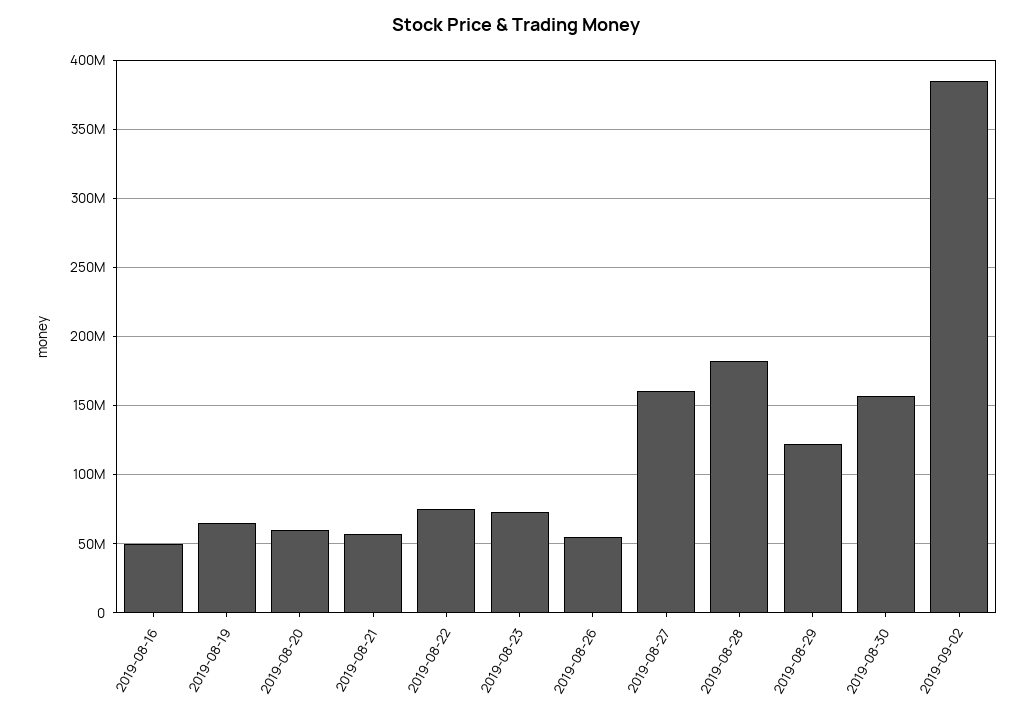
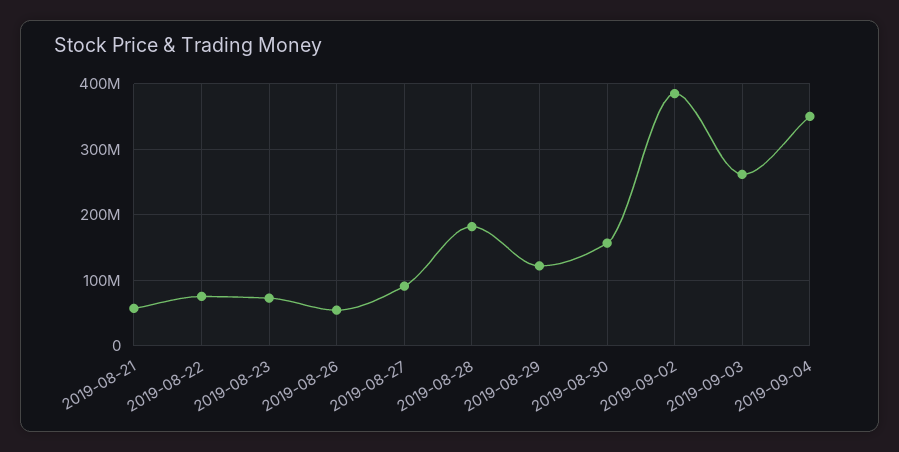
2019-08-16: 50000000 -> none
2019-08-19: 65000000 -> none
2019-08-20: 60000000 -> none
2019-08-27: 160000000 -> 90000000
2019-09-03: none -> 260000000
2019-09-04: none -> 350000000

